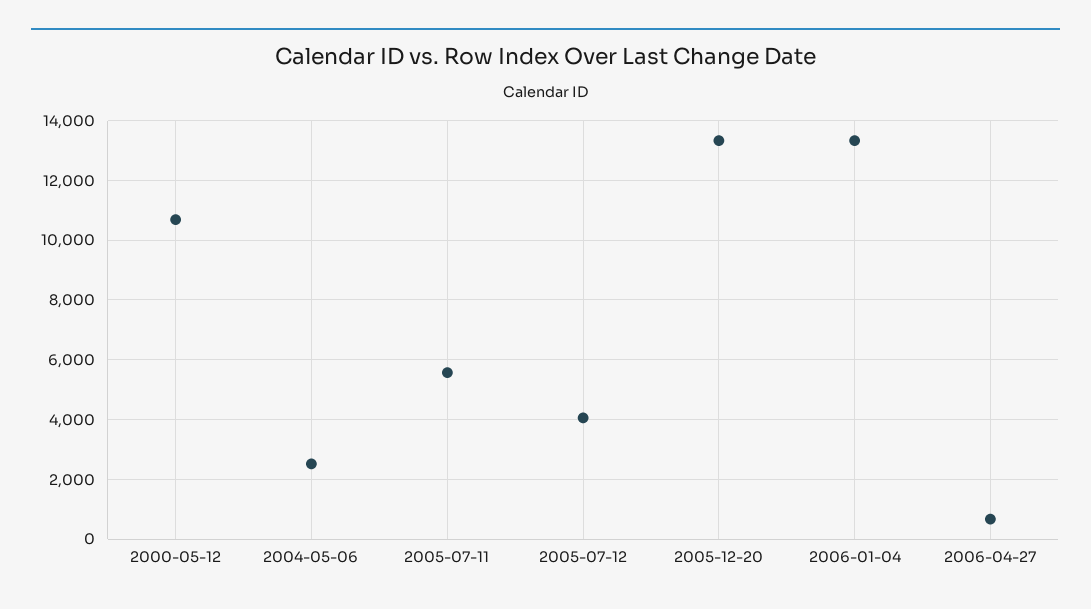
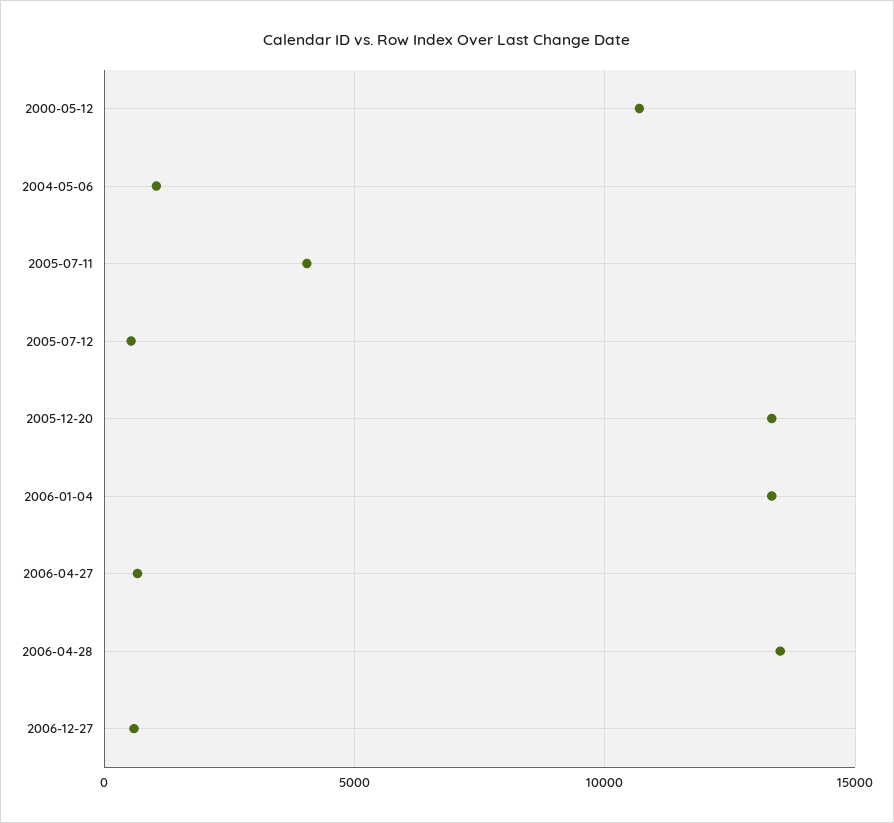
2004-05-06: 2500 -> 1000
2005-07-11: 5500 -> 4000
2005-07-12: 4000 -> 500
2006-04-28: none -> 13500
2006-12-27: none -> 500

